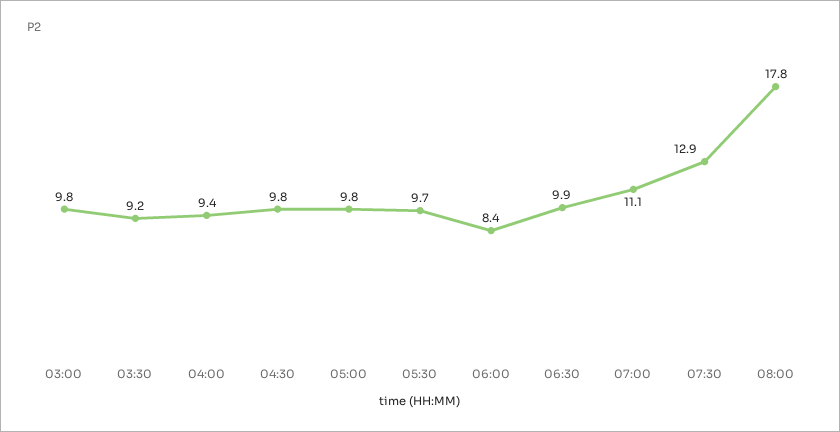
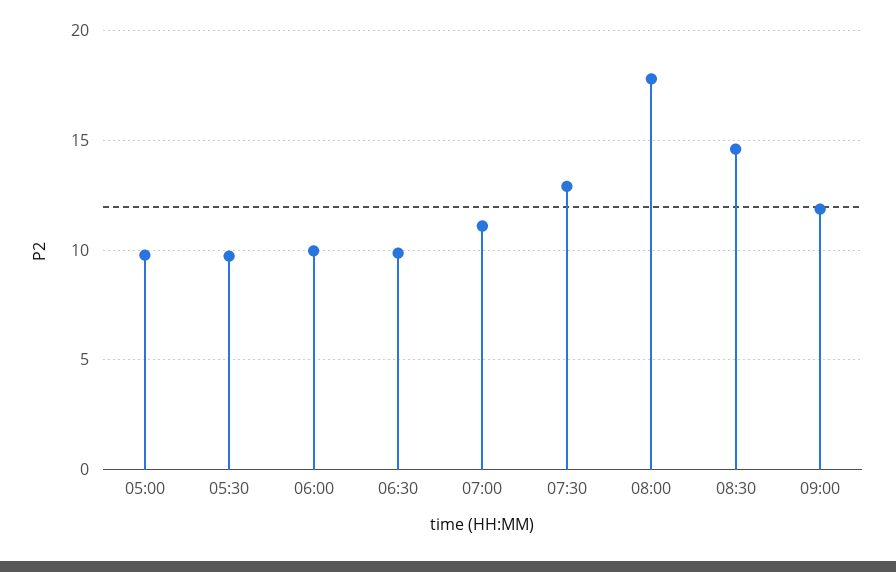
03:00: 9.8 -> none
03:30: 9.2 -> none
04:00: 9.4 -> none
04:30: 9.8 -> none
06:00: 8.4 -> 10
08:30: none -> 14.5
09:00: none -> 12

